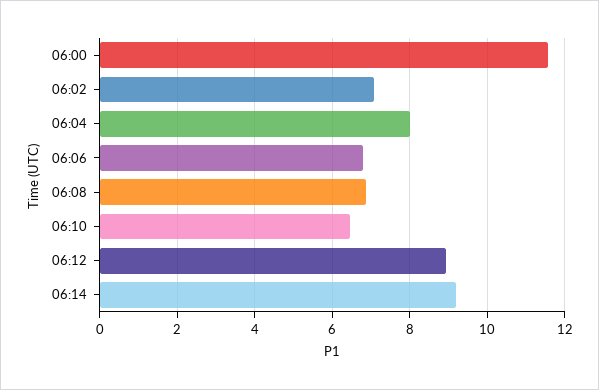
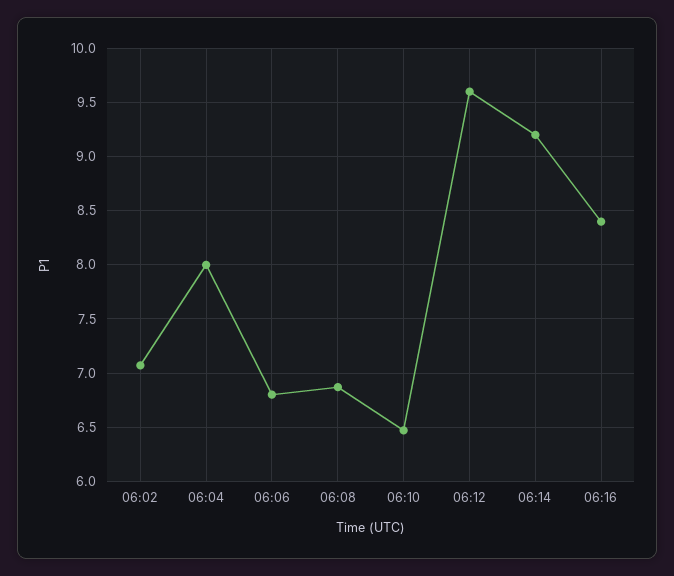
06:00: 11.6 -> none
06:12: 9 -> 9.6
06:16: none -> 8.4

